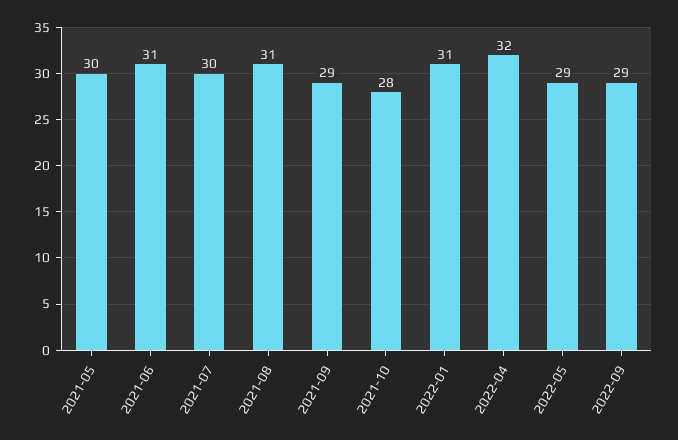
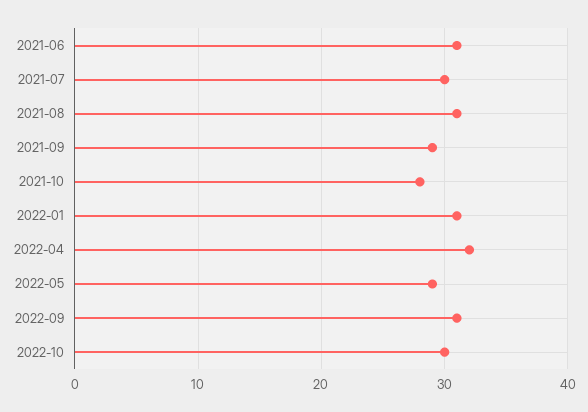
2021-05: 30 -> none
2022-09: 29 -> 31
2022-10: none -> 30

